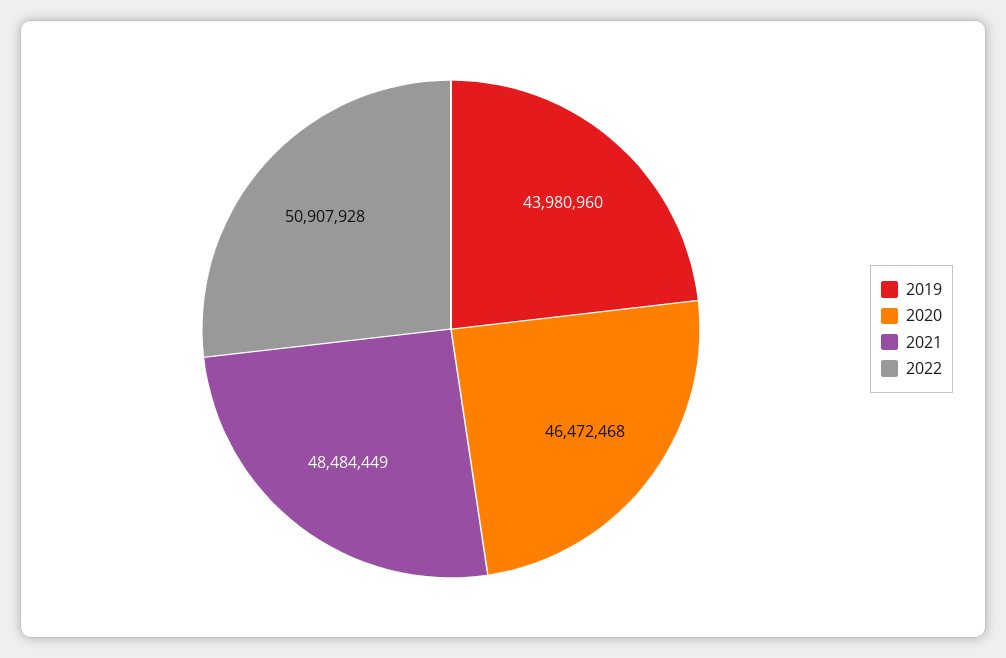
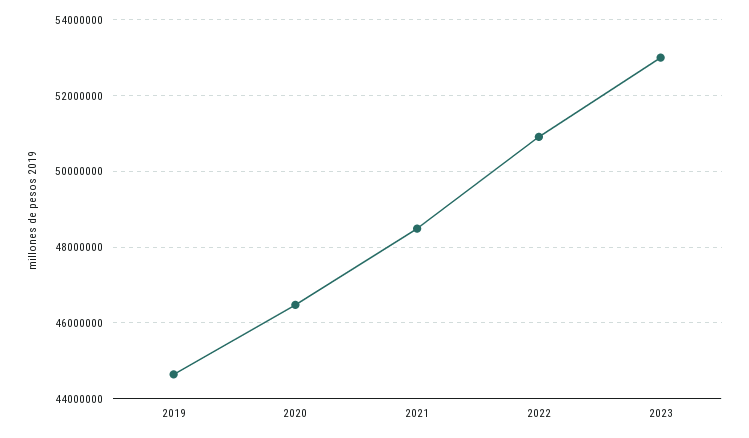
2019: 43980960 -> 44600000
2023: none -> 53000000

